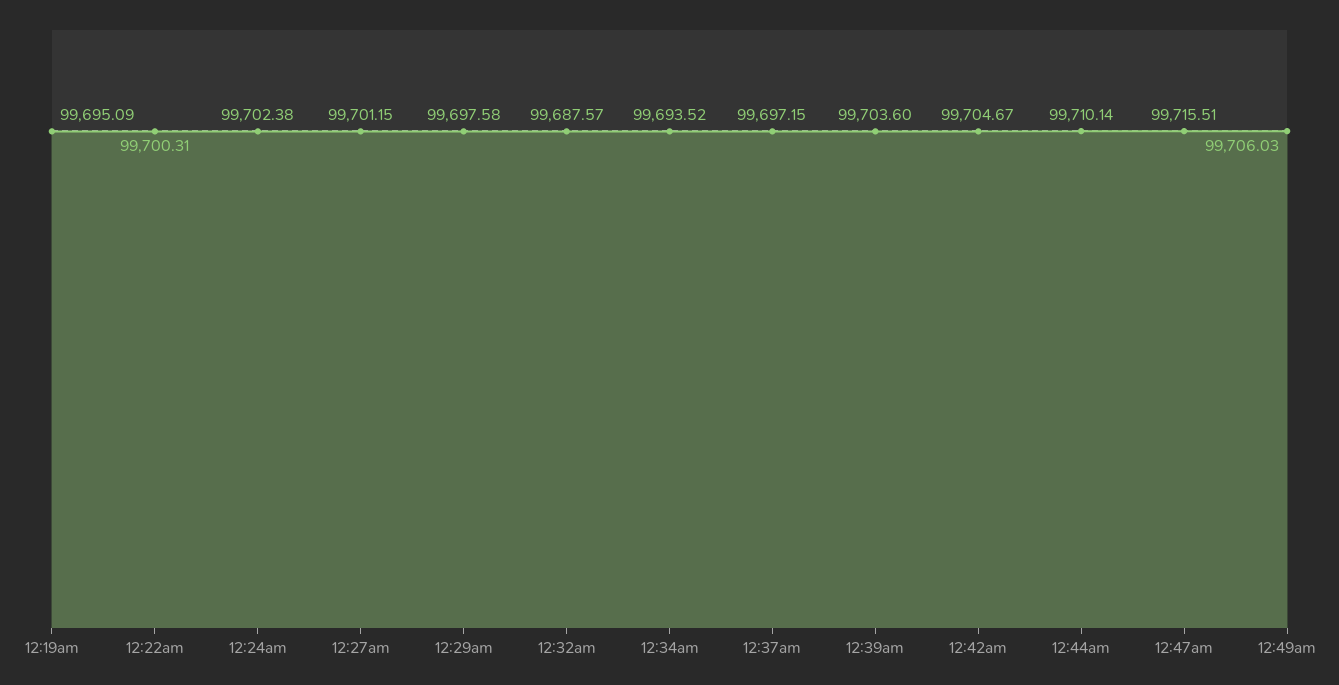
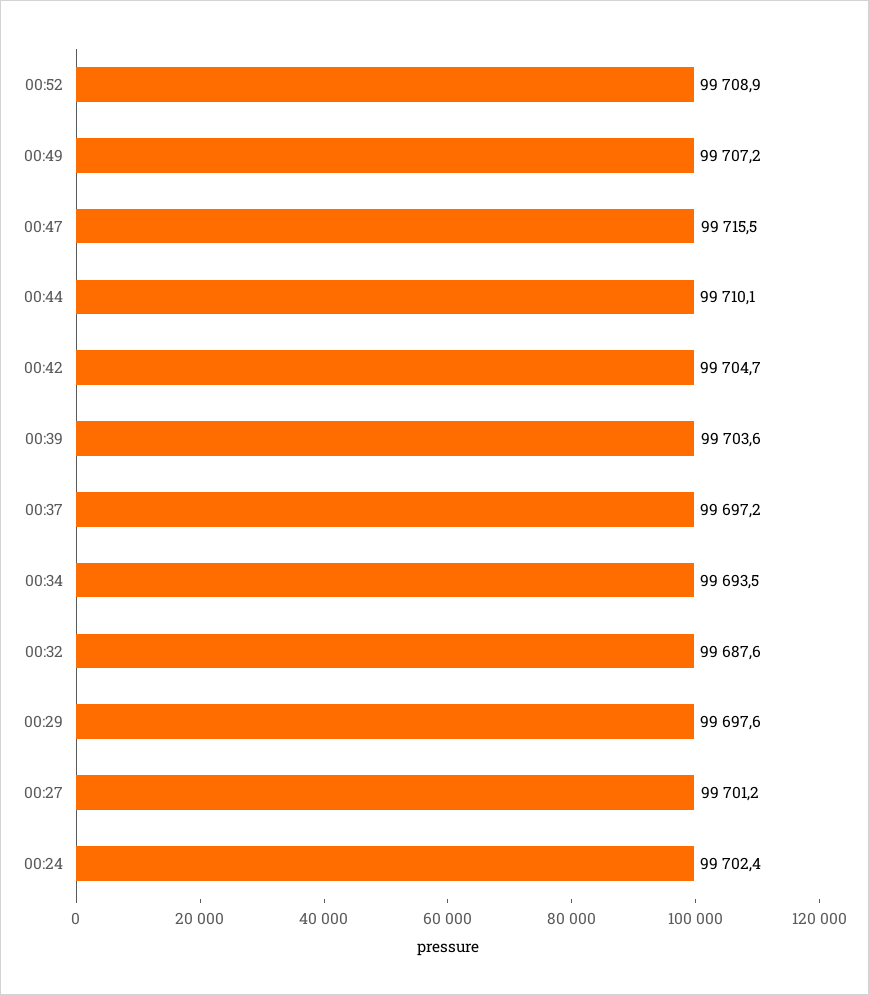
12:19am: 99695.09 -> none
12:22am: 99700.31 -> none
12:49am: 99706.03 -> 99707.2
00:52: none -> 99708.9

